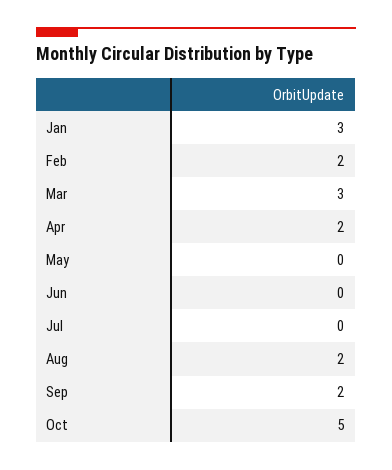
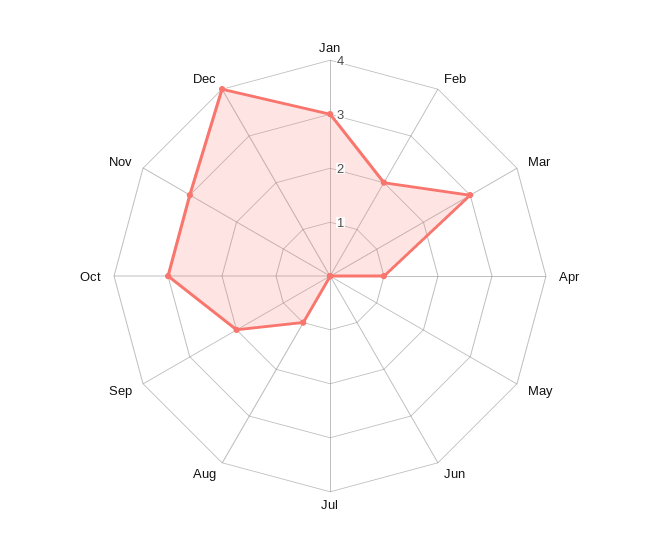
Apr: 2 -> 1
Aug: 2 -> 1
Oct: 5 -> 3
Nov: none -> 3
Dec: none -> 4

